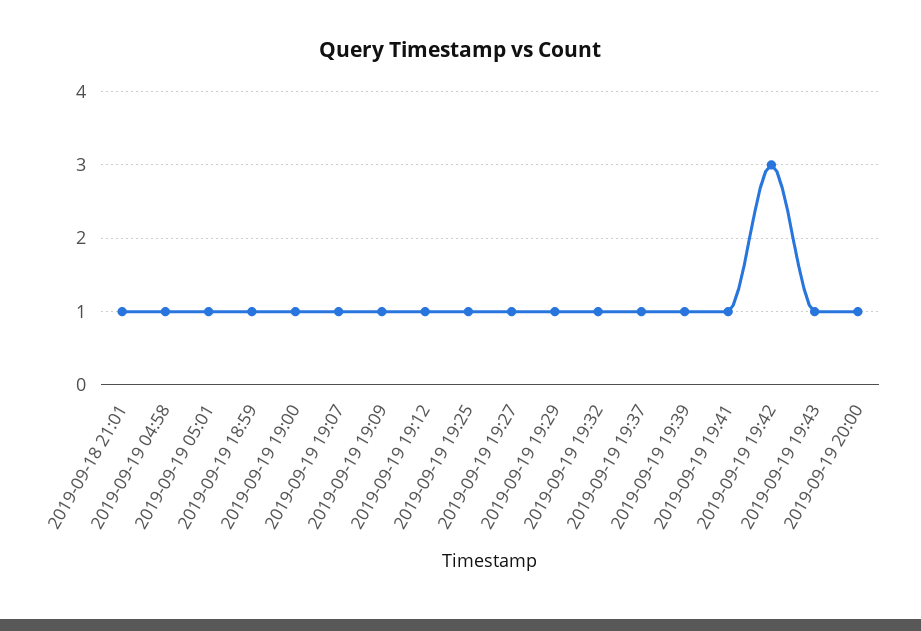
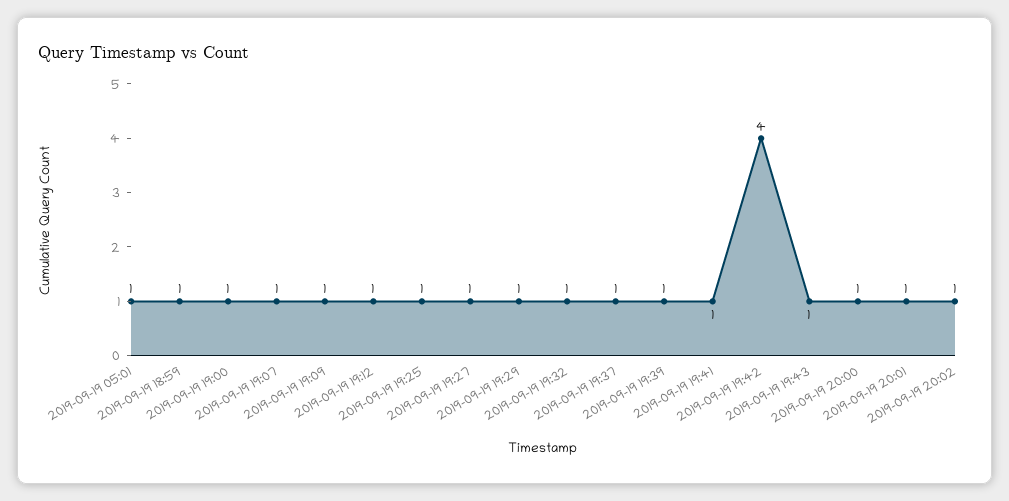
2019-09-18 21:01: 1 -> none
2019-09-19 04:58: 1 -> none
2019-09-19 19:42: 3 -> 4
2019-09-19 20:01: none -> 1
2019-09-19 20:02: none -> 1

